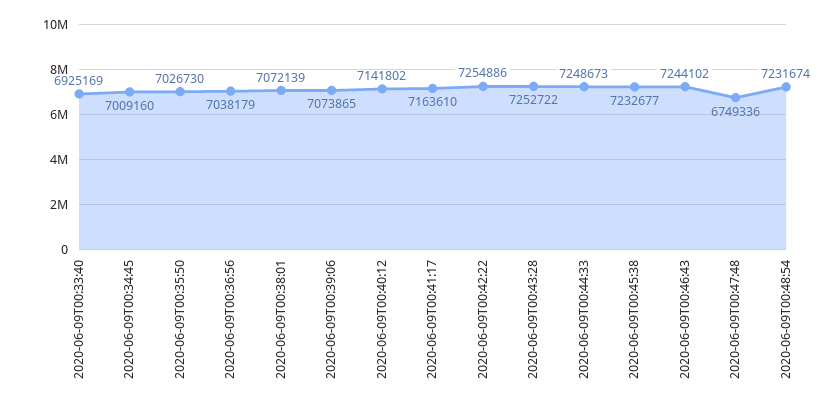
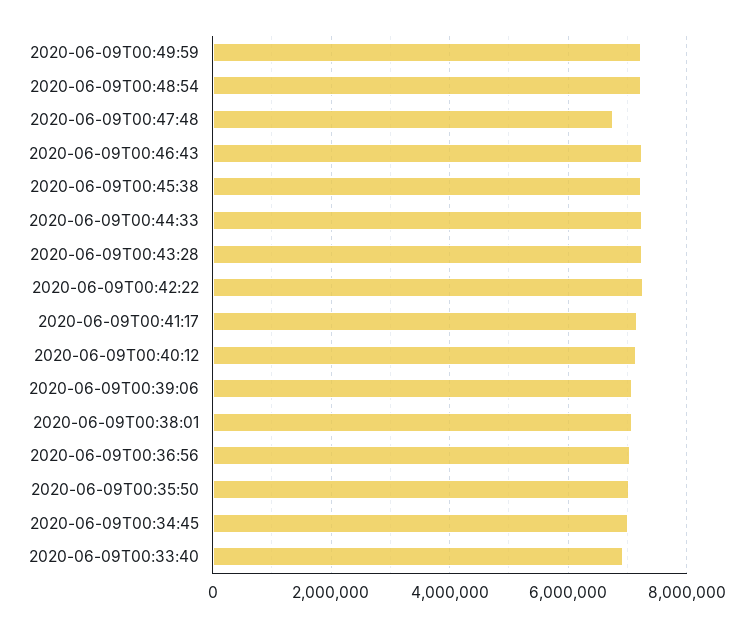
2020-06-09T00:49:59: none -> 7200000

